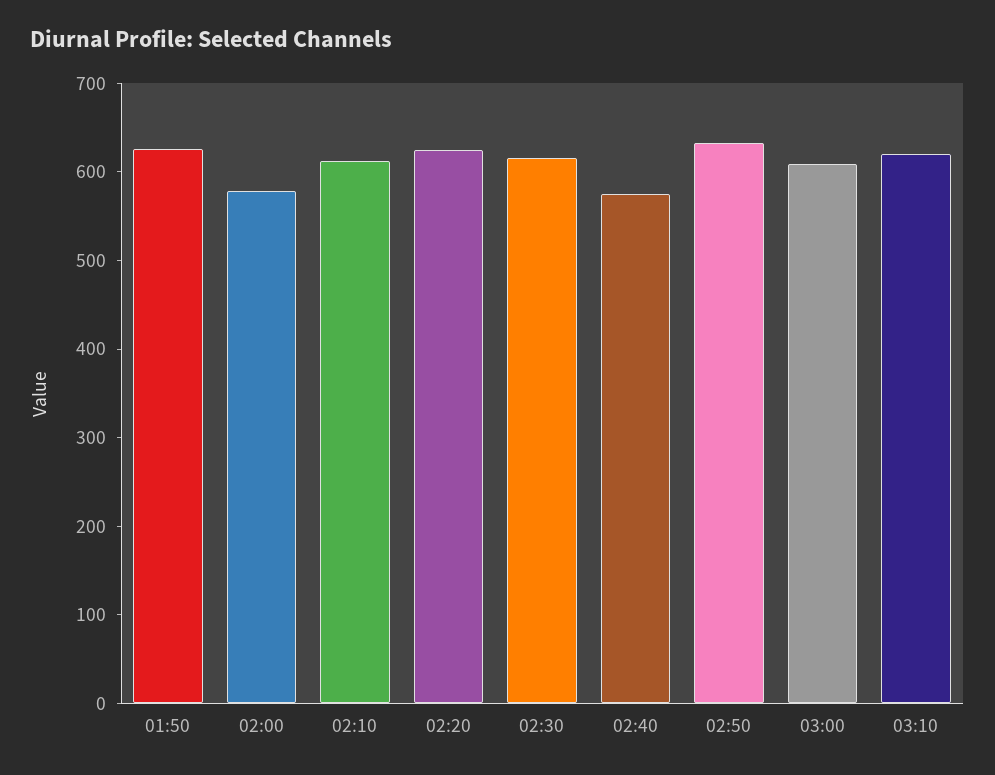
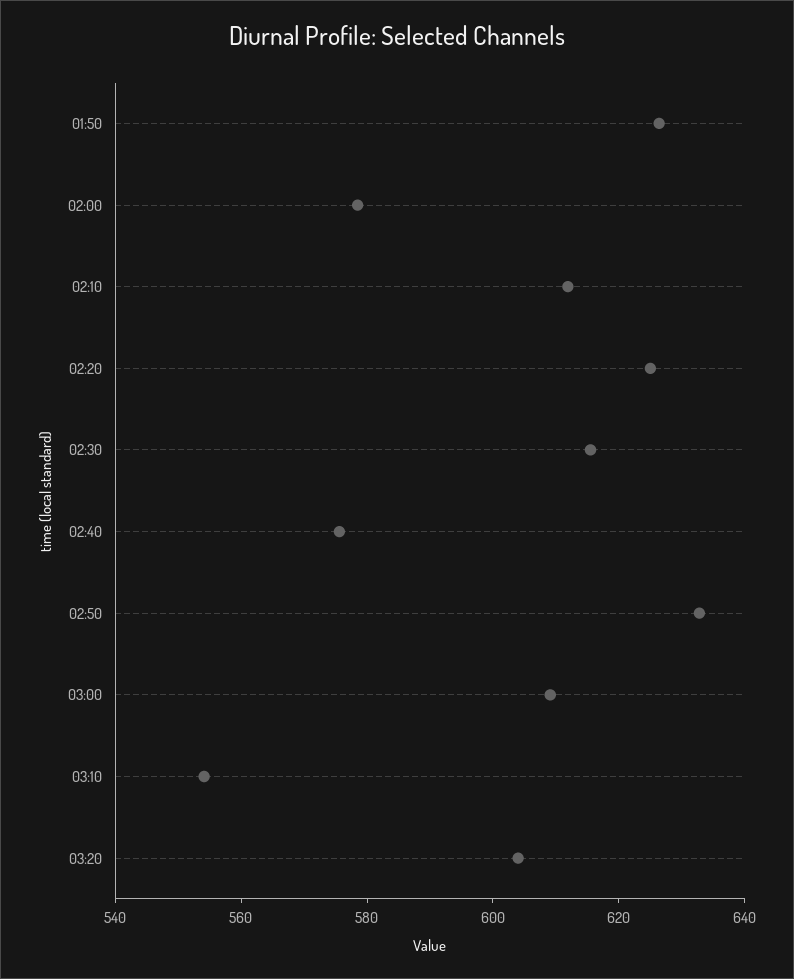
03:10: 620 -> 555
03:20: none -> 605

